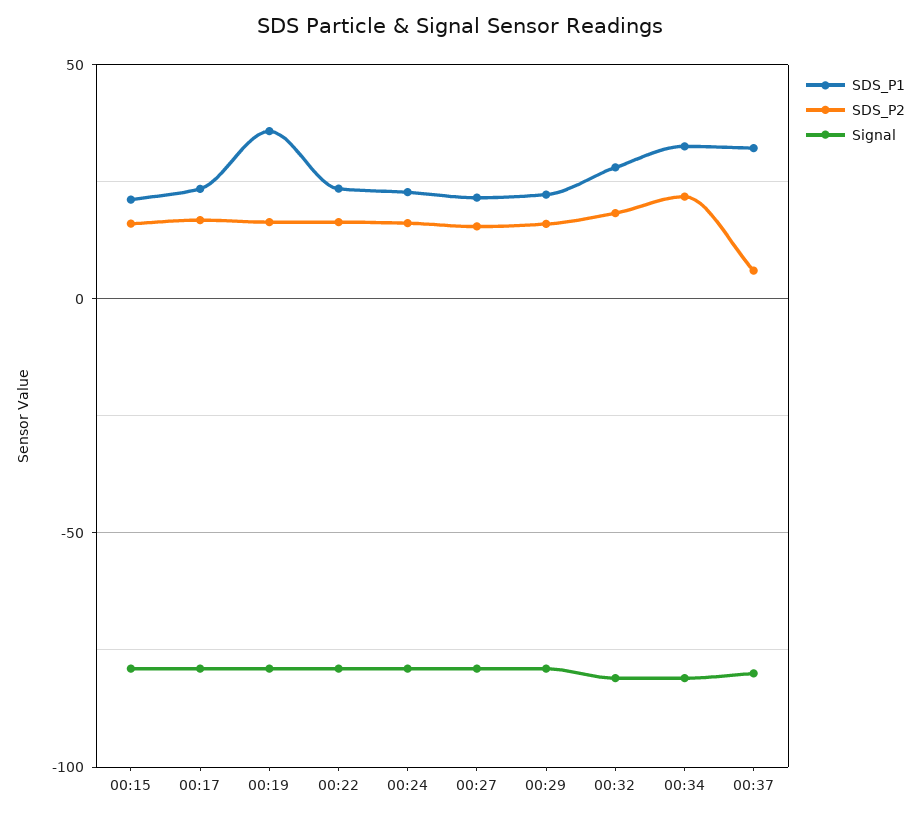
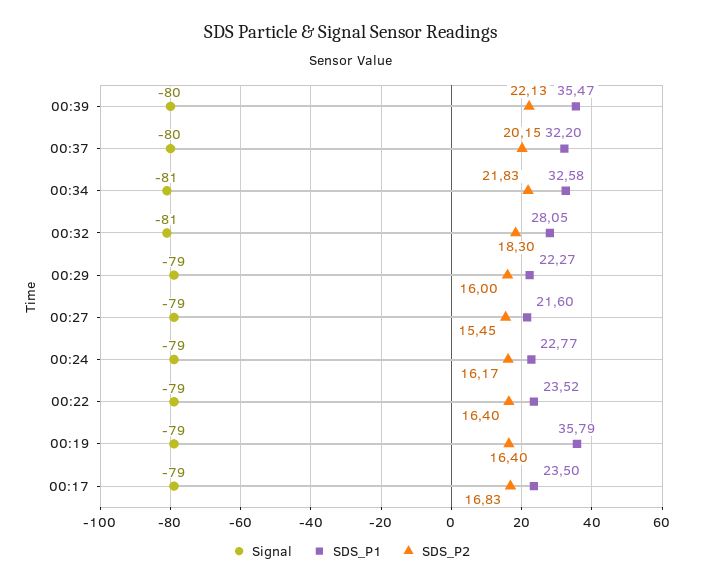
SDS_P1, 00:15: 20 -> none
SDS_P2, 00:15: 15 -> none
Signal, 00:15: -80 -> none
SDS_P2, 00:37: 5 -> 20.15
Signal, 00:39: none -> -80
SDS_P1, 00:39: none -> 35.47
SDS_P2, 00:39: none -> 22.13

